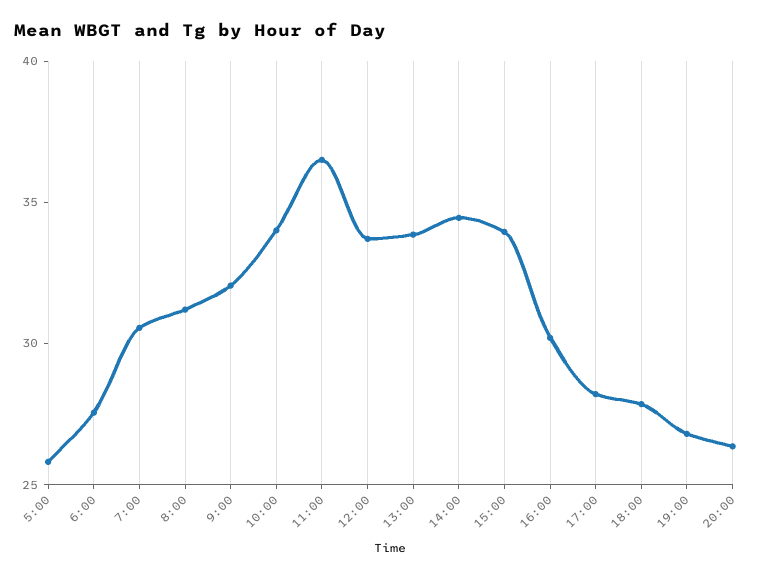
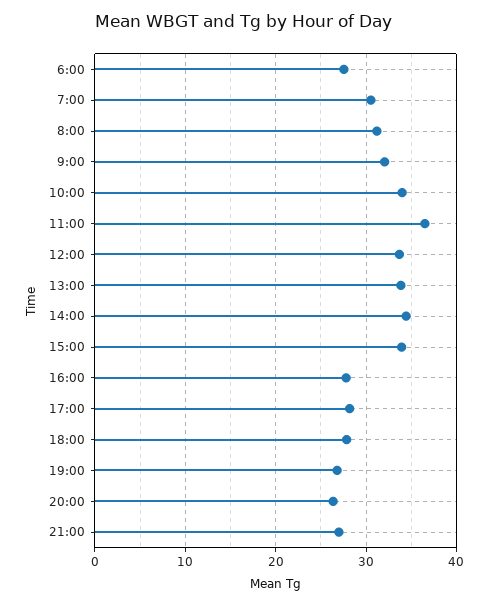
5:00: 26 -> none
16:00: 30 -> 28
21:00: none -> 27

